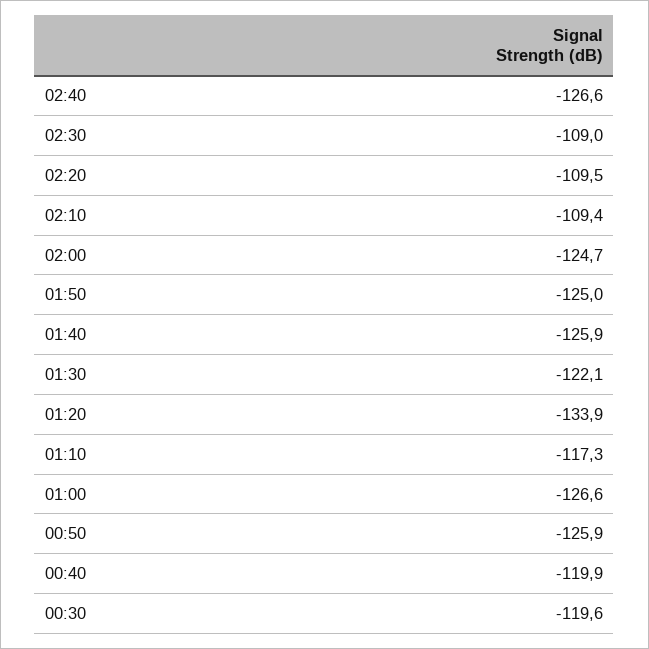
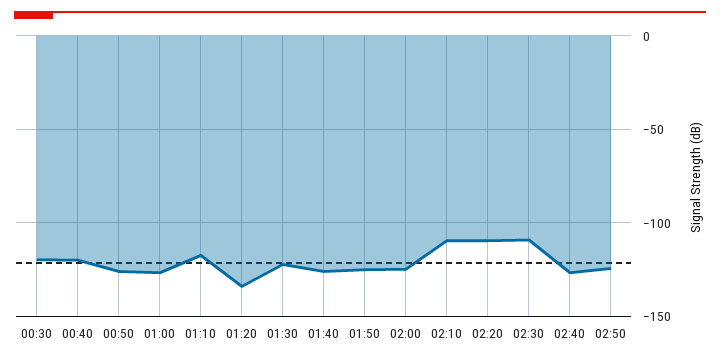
02:50: none -> -125

